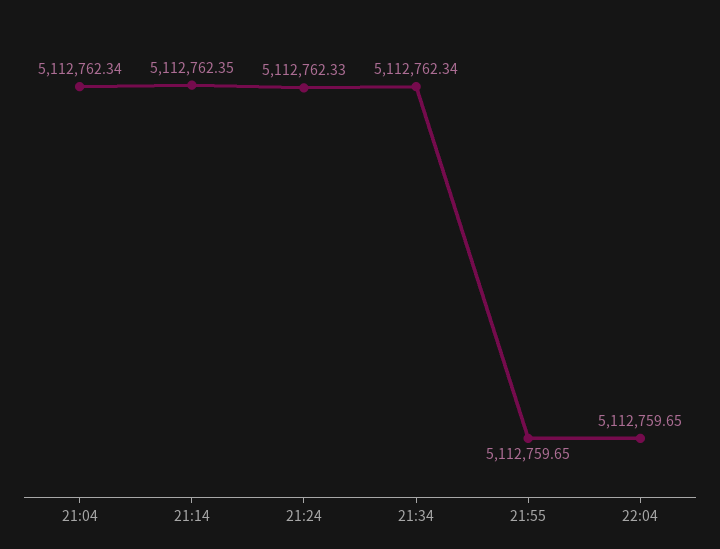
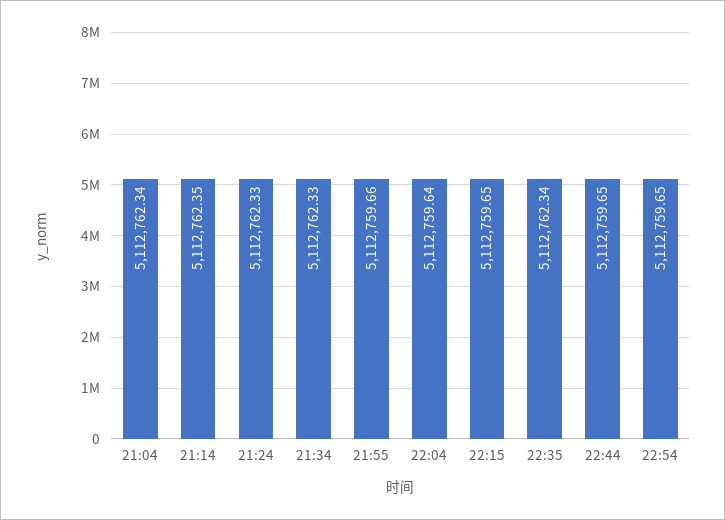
21:34: 5112762.34 -> 5112762.33
21:55: 5112759.65 -> 5112759.66
22:04: 5112759.65 -> 5112759.64
22:15: none -> 5112759.65
22:35: none -> 5112762.34
22:44: none -> 5112759.65
22:54: none -> 5112759.65

